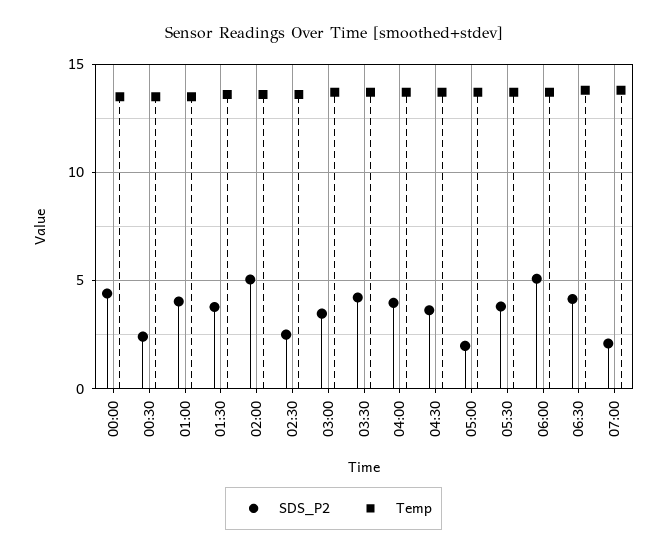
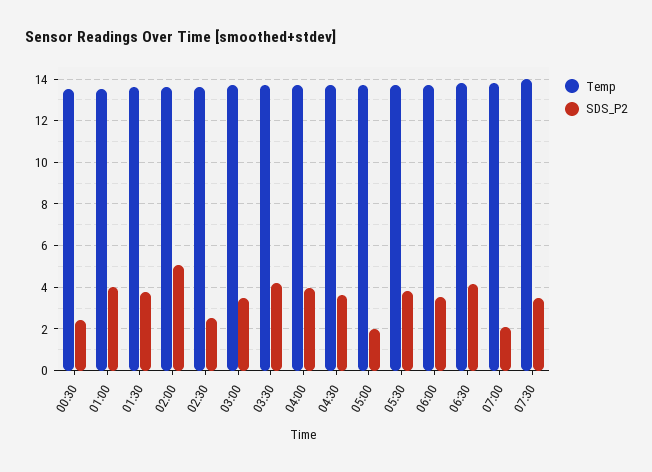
SDS_P2, 00:00: 4.5 -> none
Temp, 00:00: 13.5 -> none
SDS_P2, 06:00: 5 -> 3.5
Temp, 07:30: none -> 14
SDS_P2, 07:30: none -> 3.5

